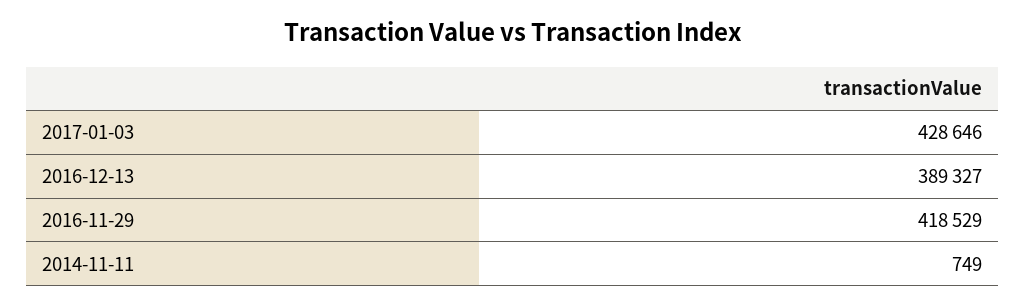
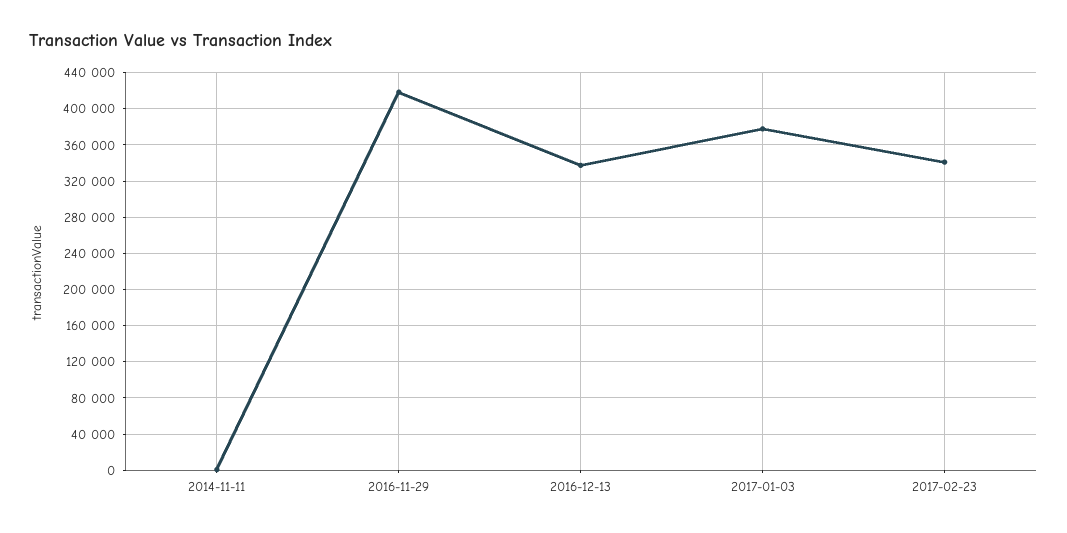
2017-01-03: 428646 -> 380000
2016-12-13: 389327 -> 340000
2017-02-23: none -> 340000

